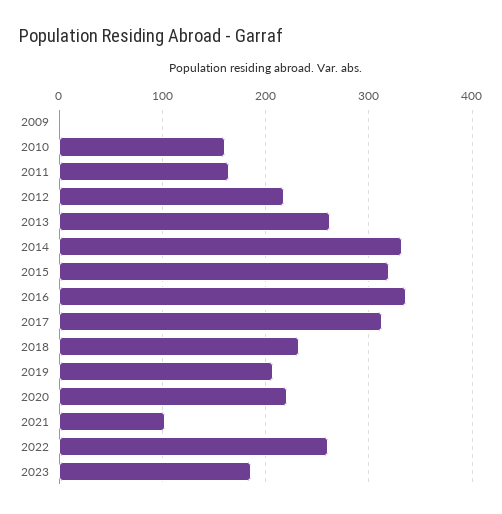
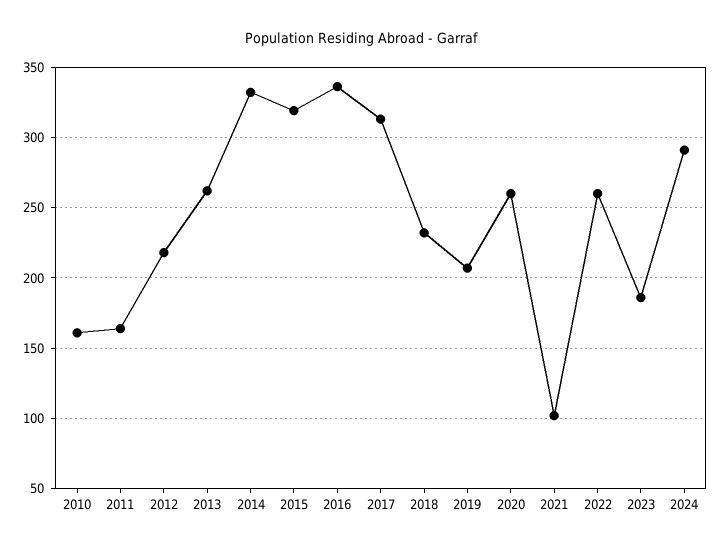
2009: 0 -> none
2020: 220 -> 260
2024: none -> 290

